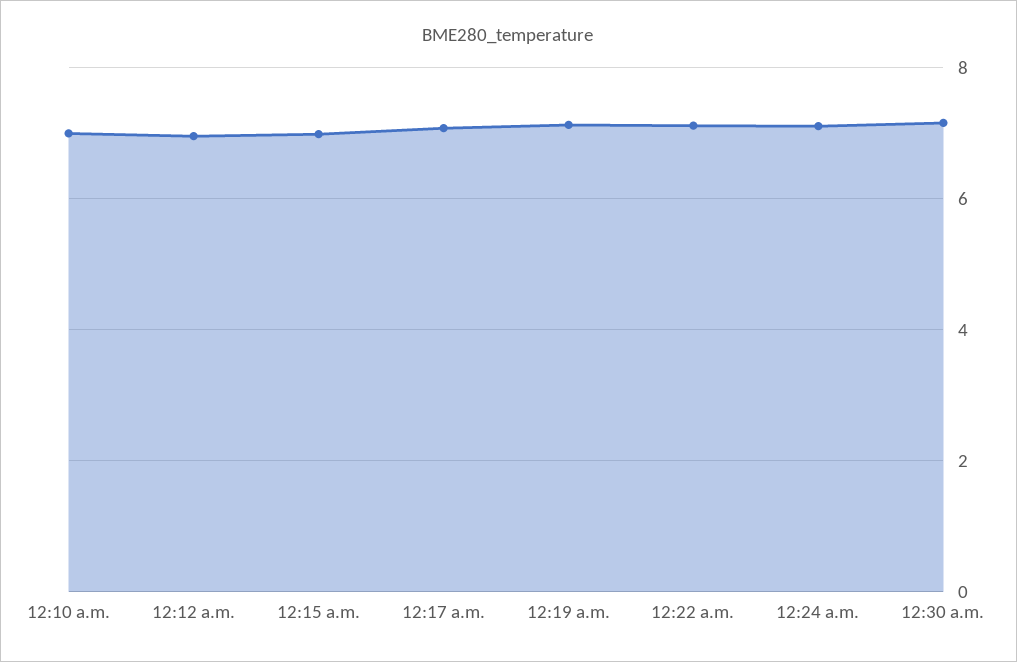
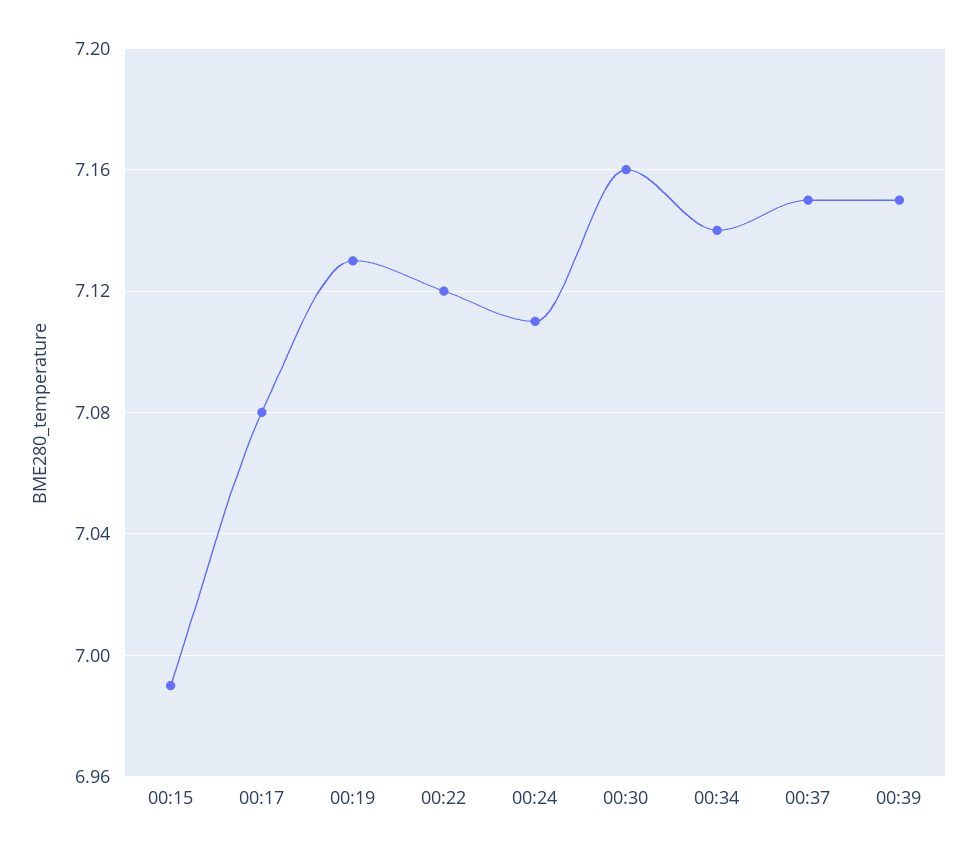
12:10 a.m.: 7 -> none
12:12 a.m.: 7 -> none
00:34: none -> 7.14
00:37: none -> 7.15
00:39: none -> 7.15

